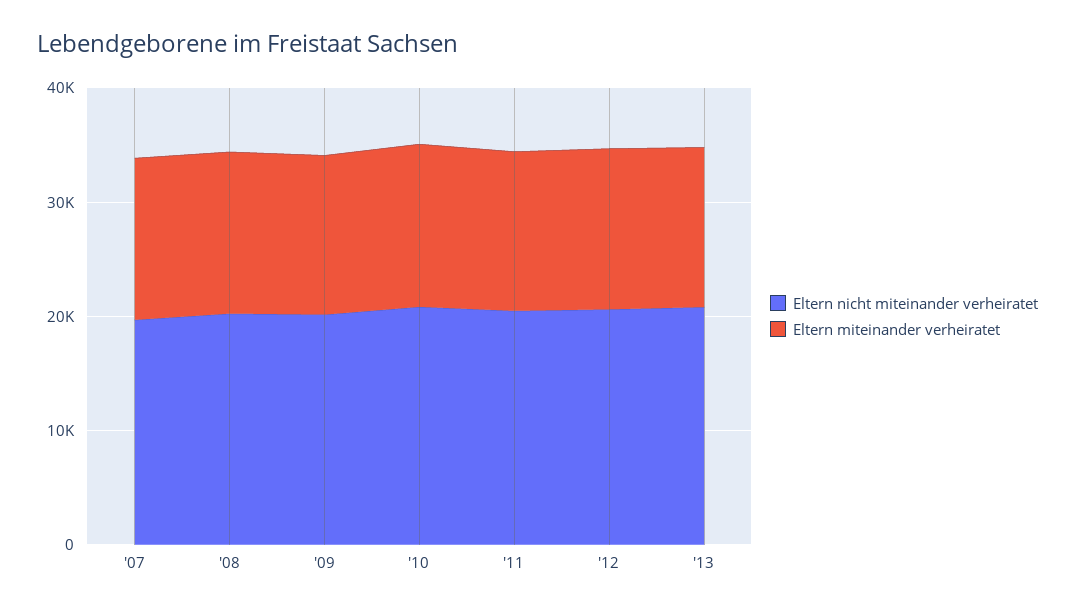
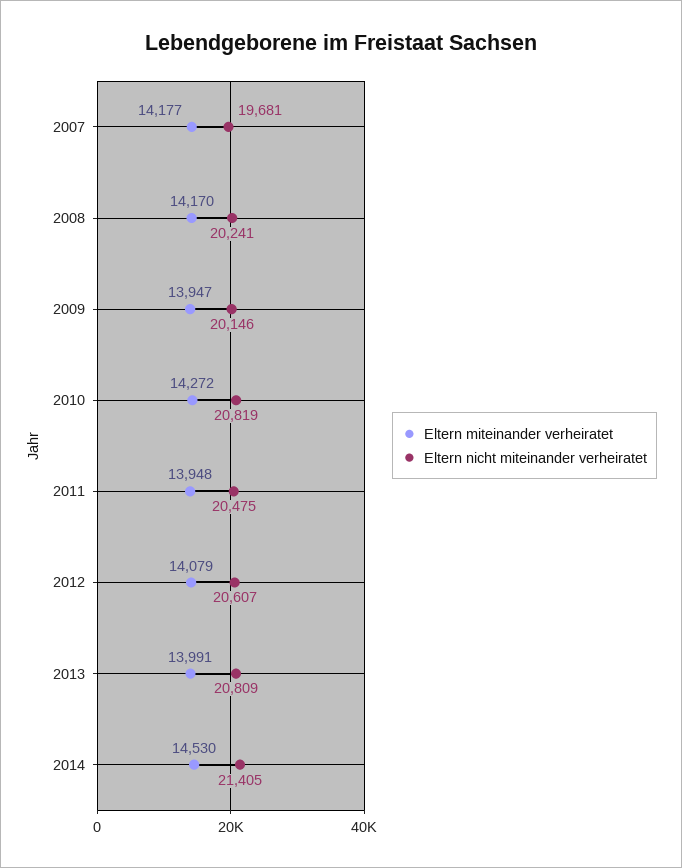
Eltern miteinander verheiratet, 2014: none -> 14530
Eltern nicht miteinander verheiratet, 2014: none -> 21405

